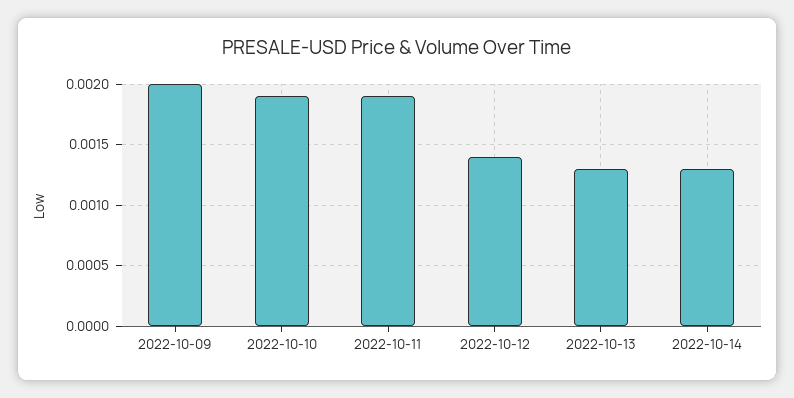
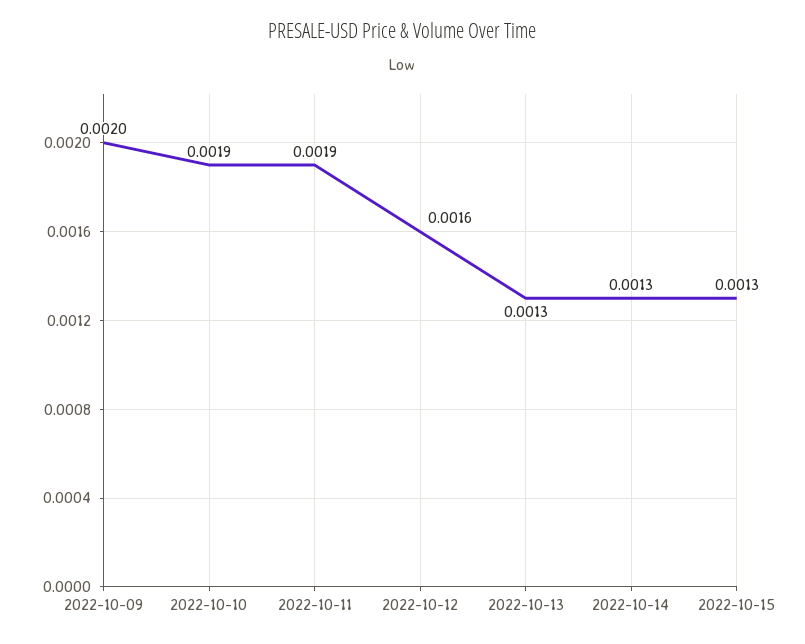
2022-10-12: 0.0014 -> 0.0016
2022-10-15: none -> 0.0013

